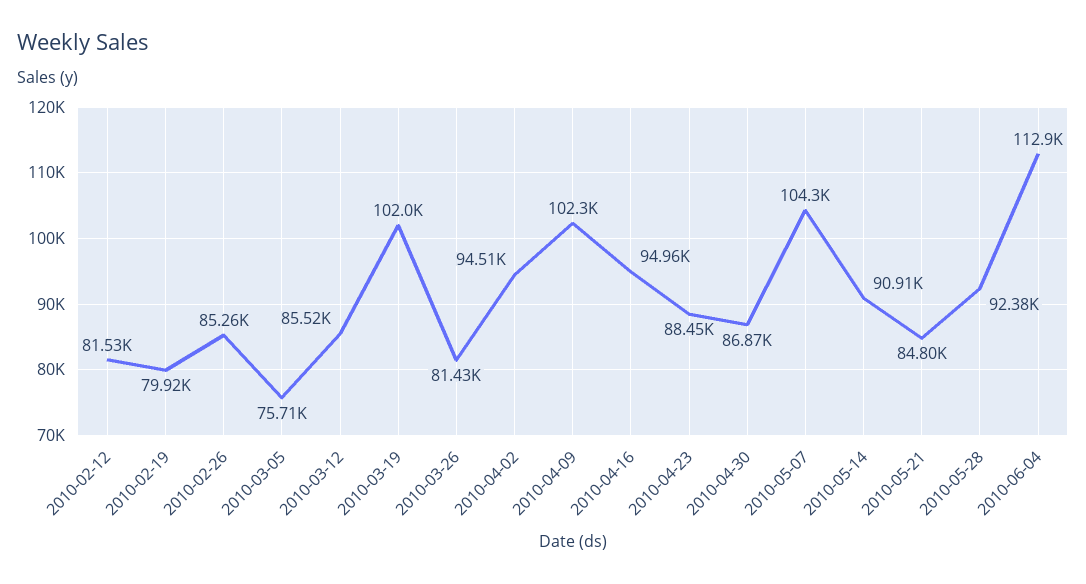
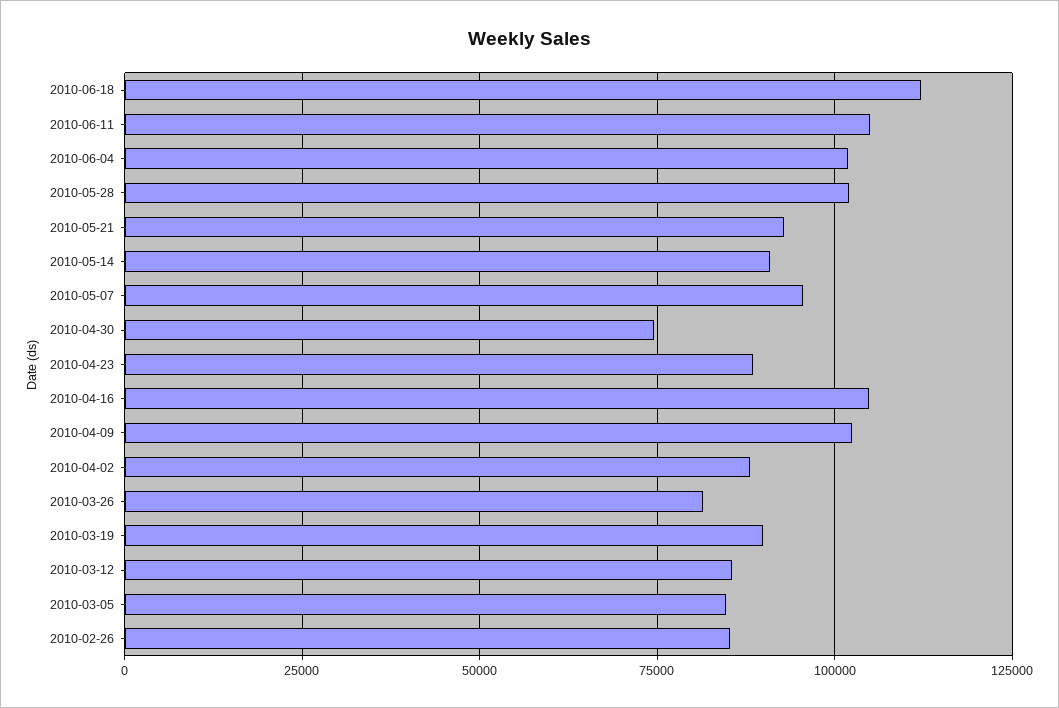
2010-02-12: 81530 -> none
2010-02-19: 79920 -> none
2010-03-05: 75710 -> 85000
2010-03-19: 102000 -> 90000
2010-04-02: 94510 -> 87500
2010-04-16: 94960 -> 105000
2010-04-30: 86870 -> 75000
2010-05-07: 104300 -> 95000
2010-05-21: 84800 -> 92500
2010-05-28: 92380 -> 102500
2010-06-04: 112900 -> 102500
2010-06-18: none -> 112500
2010-06-11: none -> 105000

